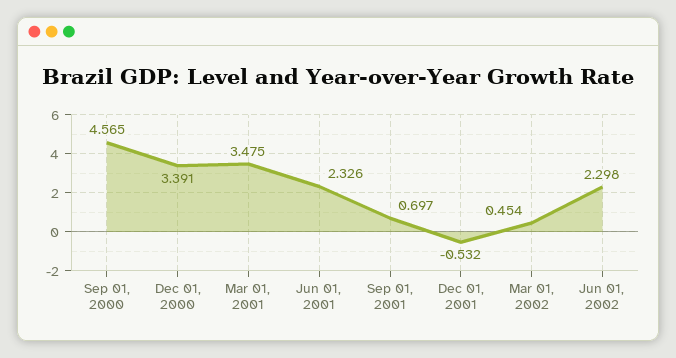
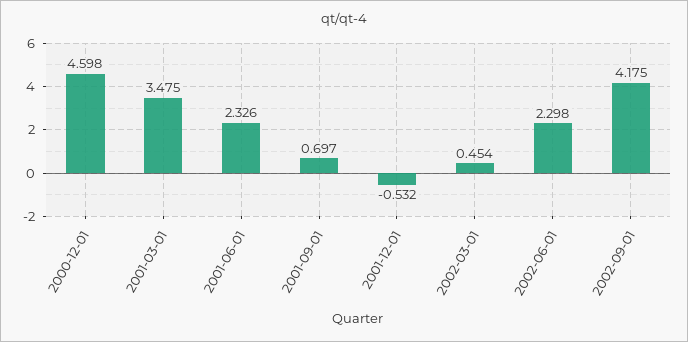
Sep 01, 2000: 4.565 -> none
Dec 01, 2000: 3.391 -> 4.598
2002-09-01: none -> 4.175

